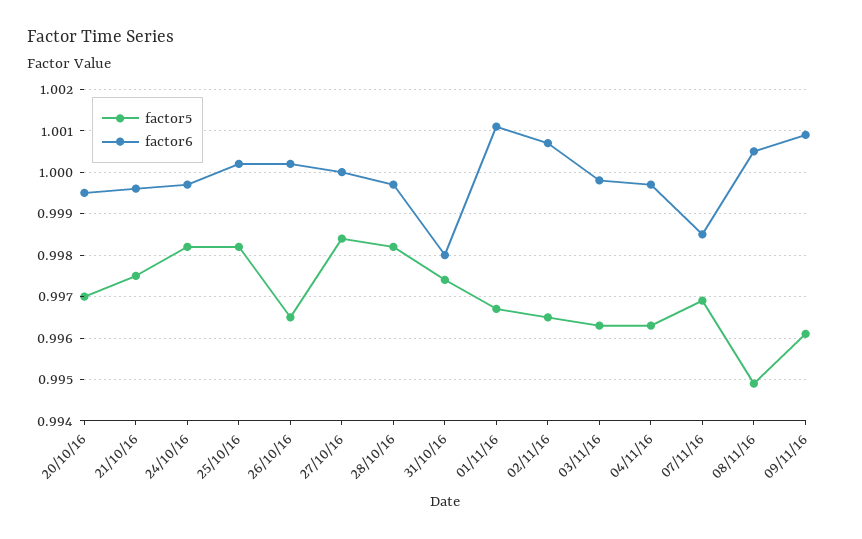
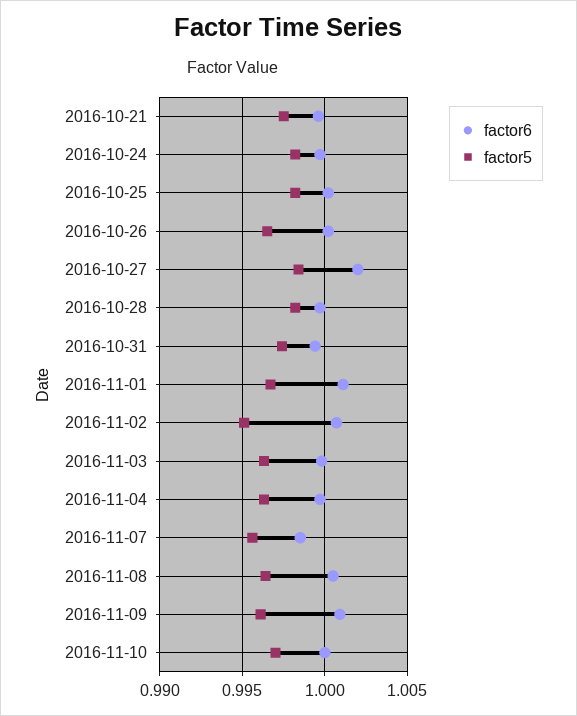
factor5, 20/10/16: 0.997 -> none
factor6, 20/10/16: 0.9995 -> none
factor6, 27/10/16: 1 -> 1.002
factor6, 31/10/16: 0.998 -> 0.9995
factor5, 02/11/16: 0.9965 -> 0.995
factor5, 07/11/16: 0.997 -> 0.9955
factor5, 08/11/16: 0.995 -> 0.9965
factor6, 2016-11-10: none -> 1
factor5, 2016-11-10: none -> 0.997

